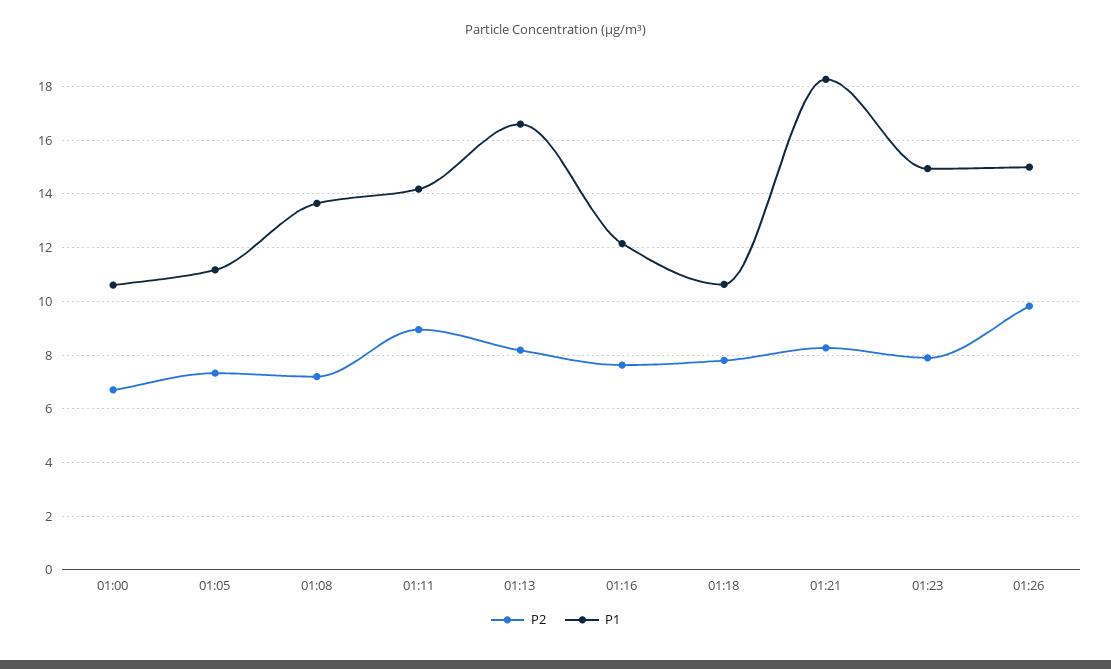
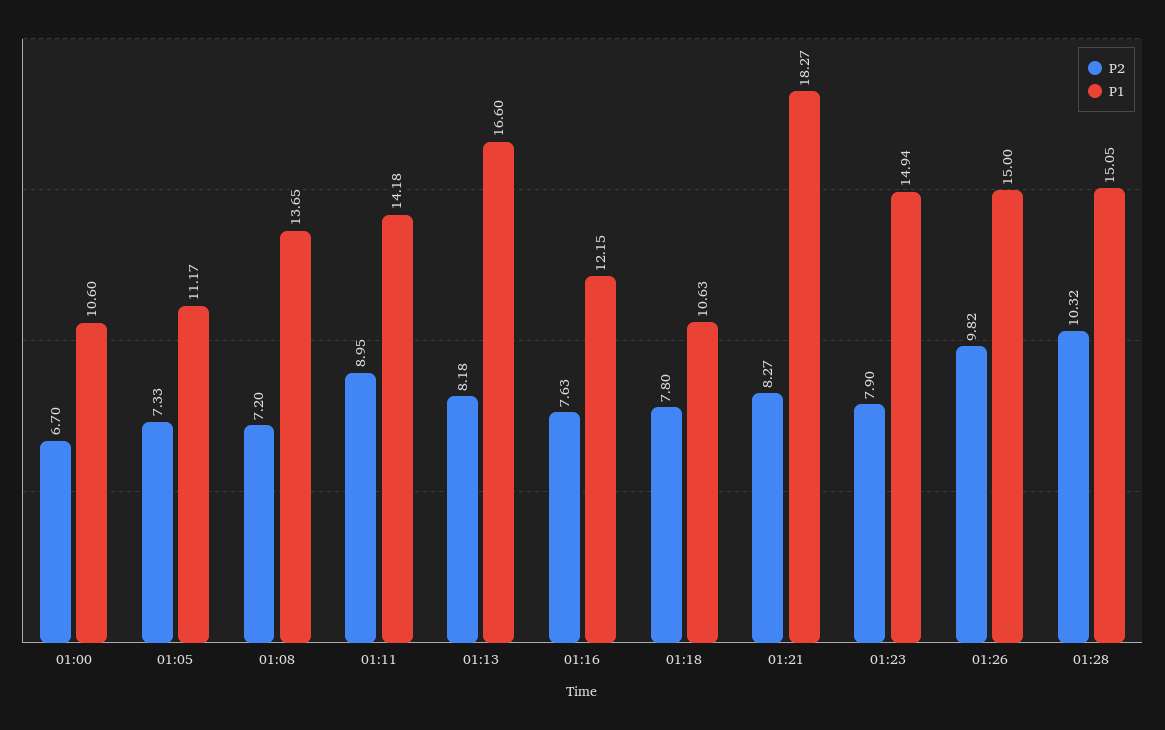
P2, 01:28: none -> 10.32
P1, 01:28: none -> 15.05

